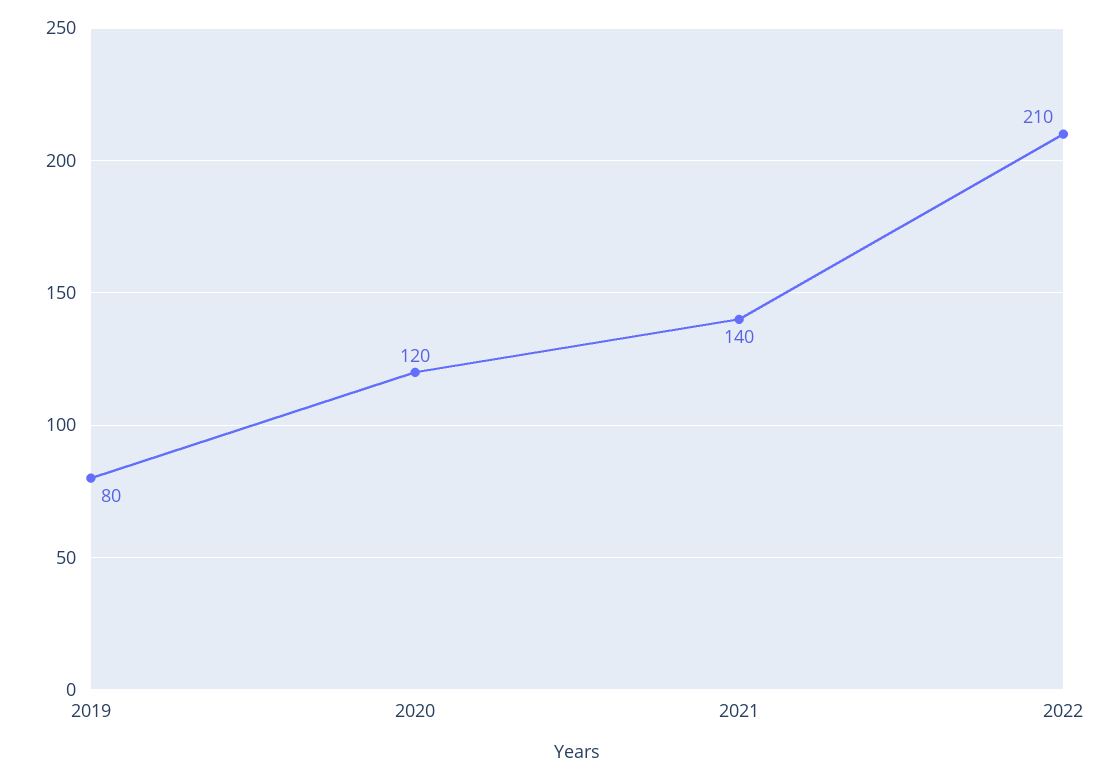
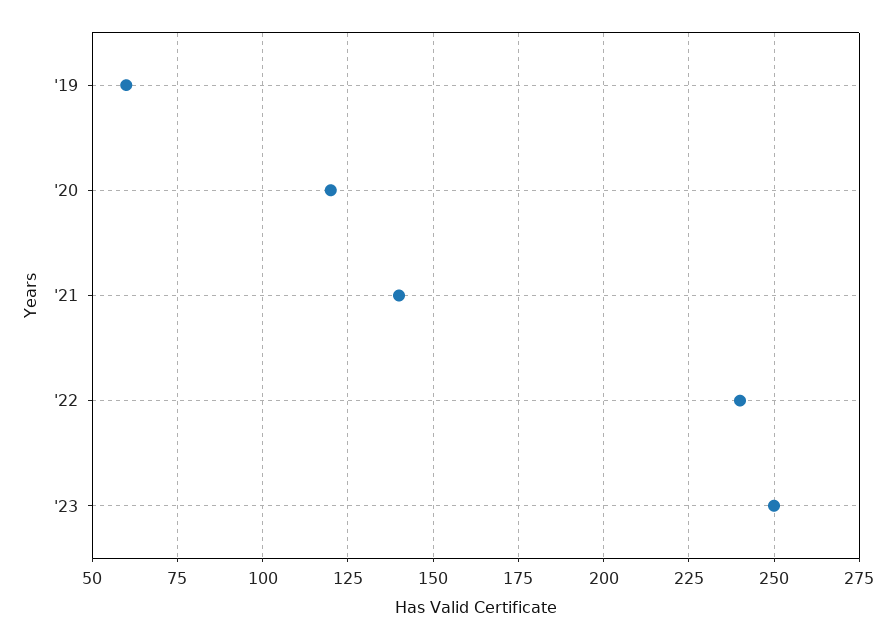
2019: 80 -> 60
2022: 210 -> 240
'23: none -> 250

